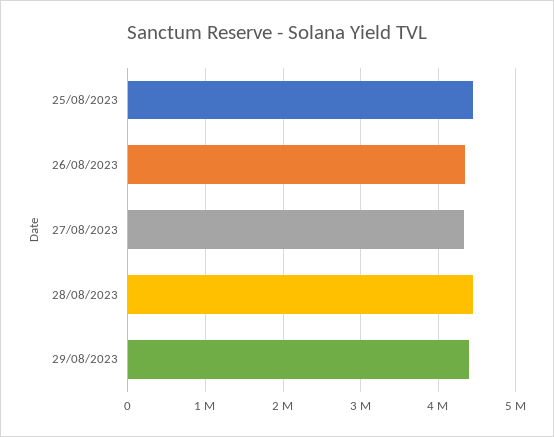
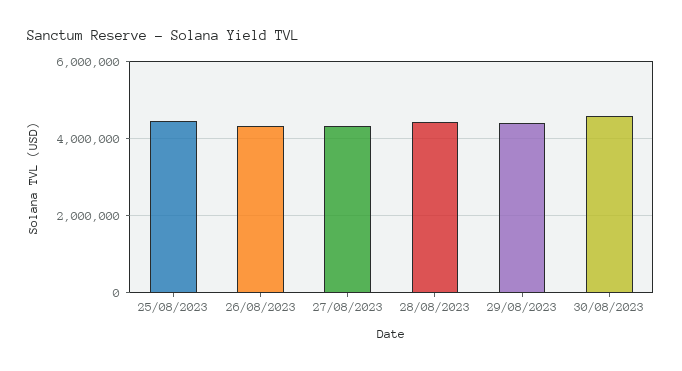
30/08/2023: none -> 4600000

